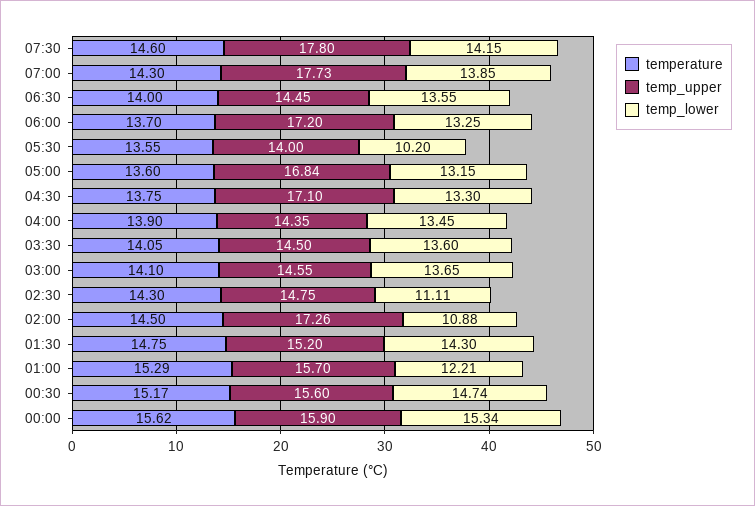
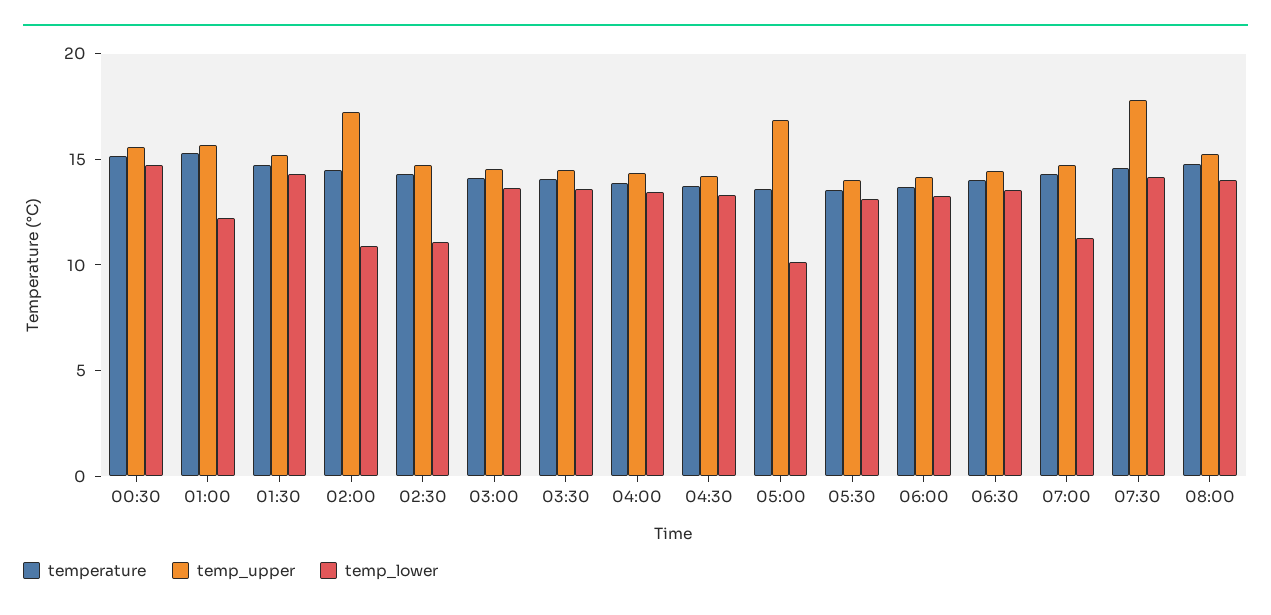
temp_upper, 07:00: 17.73 -> 15
temp_lower, 07:00: 13.85 -> 11
temp_upper, 06:00: 17.2 -> 14
temp_lower, 05:30: 10.2 -> 13
temp_lower, 05:00: 13.15 -> 10
temp_upper, 04:30: 17.1 -> 14
temperature, 00:00: 15.62 -> none
temp_upper, 00:00: 15.9 -> none
temp_lower, 00:00: 15.34 -> none
temperature, 08:00: none -> 15
temp_upper, 08:00: none -> 15
temp_lower, 08:00: none -> 14

